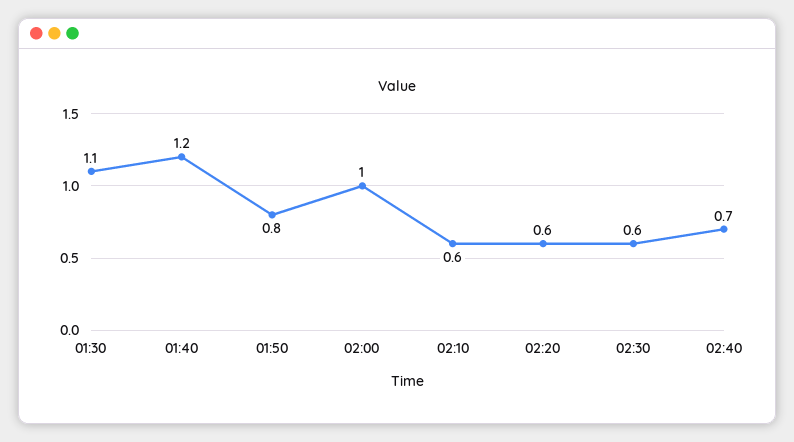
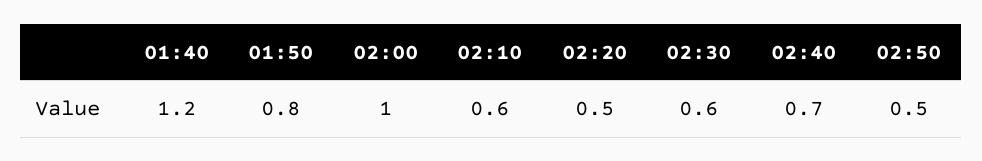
01:30: 1.1 -> none
02:20: 0.6 -> 0.5
02:50: none -> 0.5

